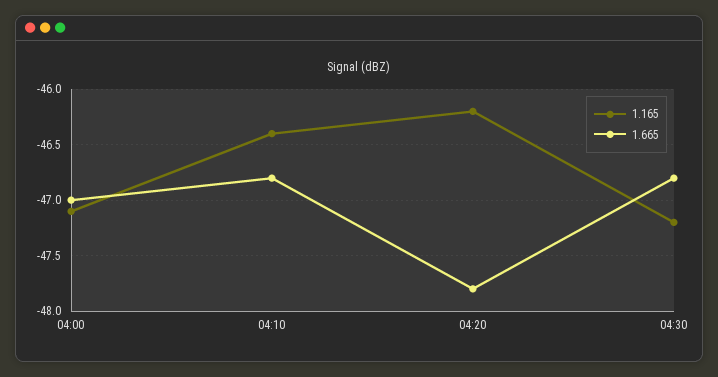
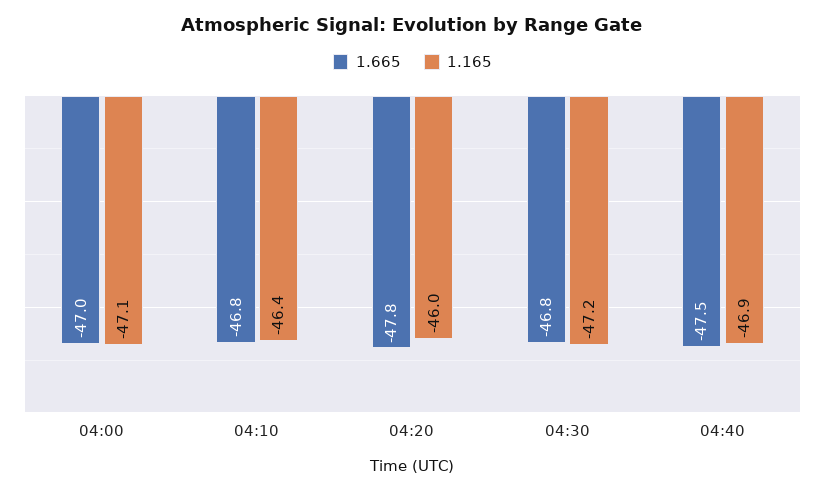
1.165, 04:20: -46.2 -> -46
1.665, 04:40: none -> -47.5
1.165, 04:40: none -> -46.9

